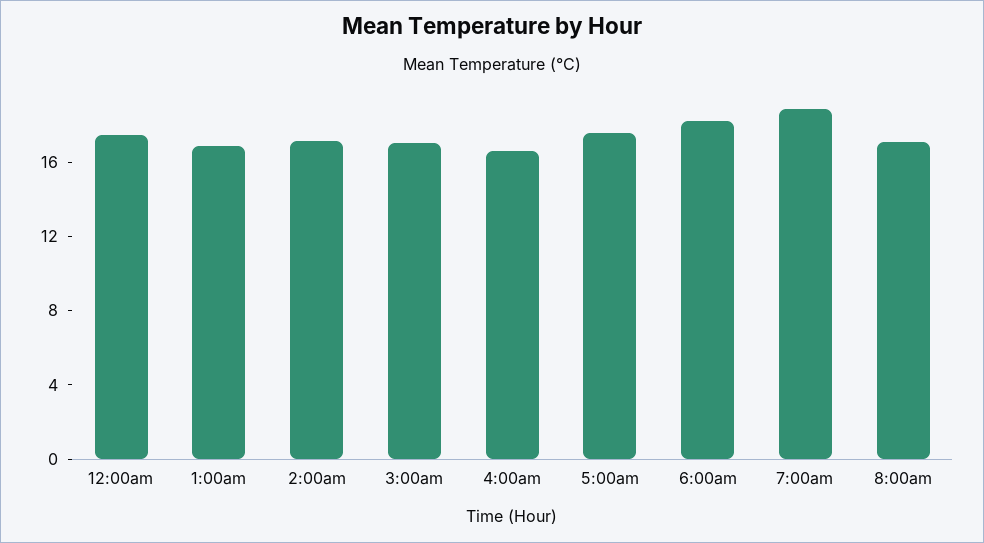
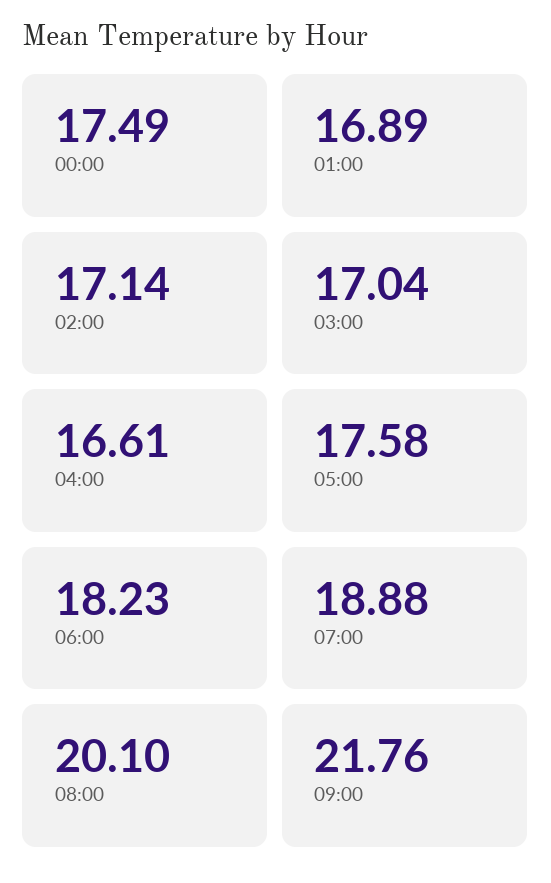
8:00am: 17 -> 20.1
09:00: none -> 21.76

